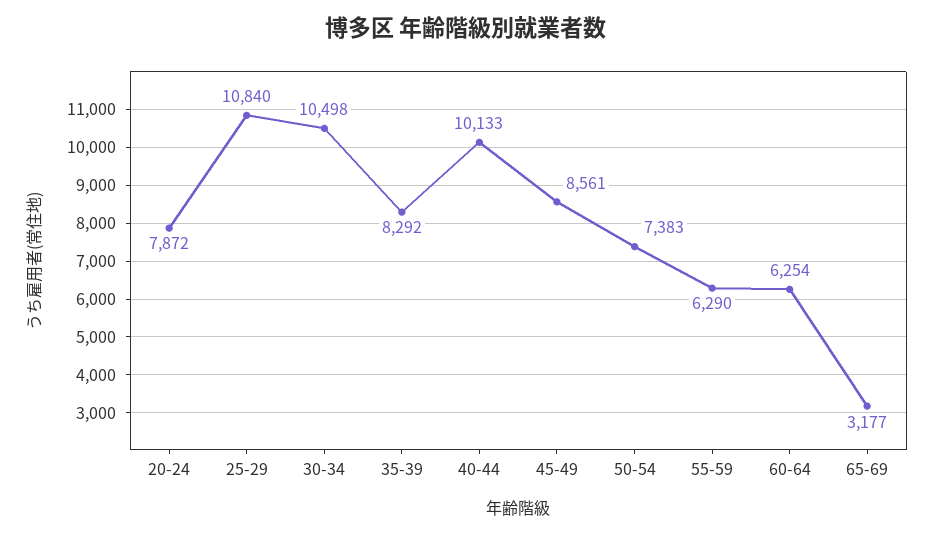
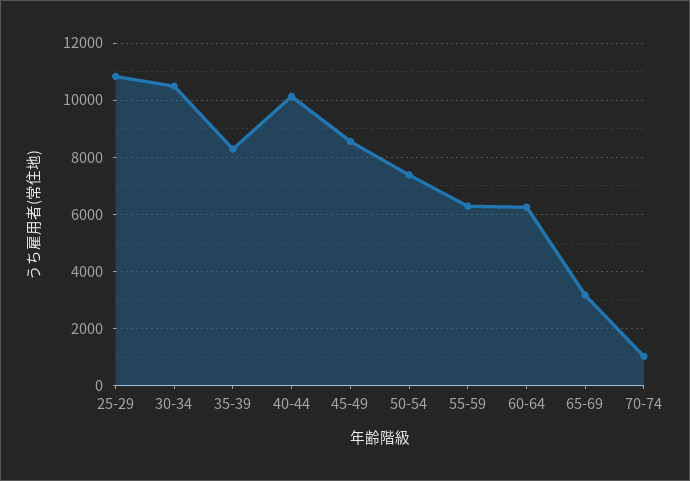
20-24: 7872 -> none
70-74: none -> 1000

